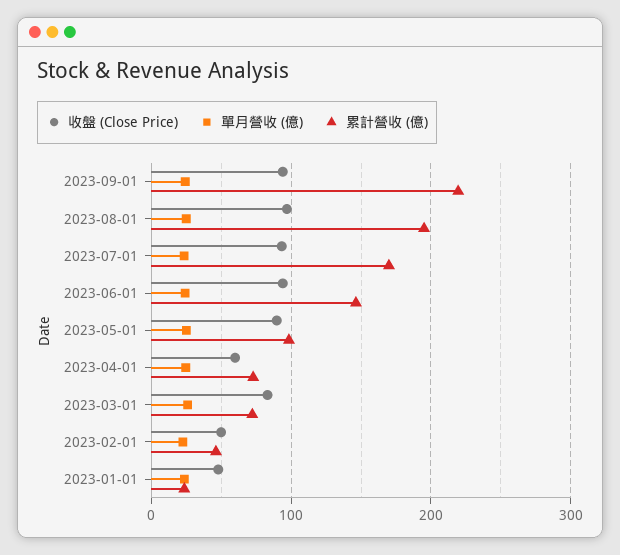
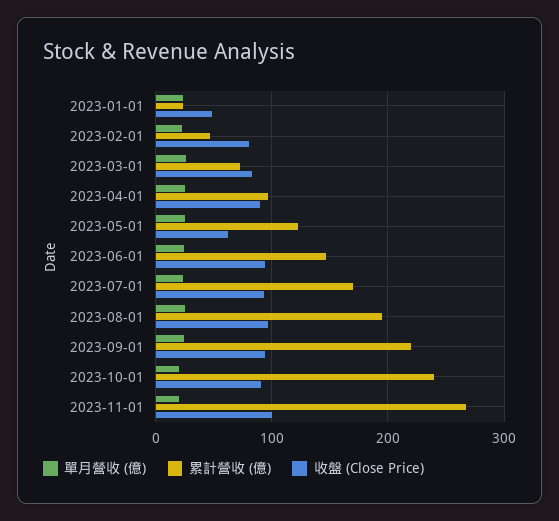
收盤 (Close Price), 2023-05-01: 90 -> 60
累計營收 (億), 2023-05-01: 100 -> 120
收盤 (Close Price), 2023-04-01: 60 -> 90
累計營收 (億), 2023-04-01: 70 -> 100
收盤 (Close Price), 2023-02-01: 50 -> 80
單月營收 (億), 2023-10-01: none -> 20
累計營收 (億), 2023-10-01: none -> 240
收盤 (Close Price), 2023-10-01: none -> 90
單月營收 (億), 2023-11-01: none -> 20
累計營收 (億), 2023-11-01: none -> 270
收盤 (Close Price), 2023-11-01: none -> 100

